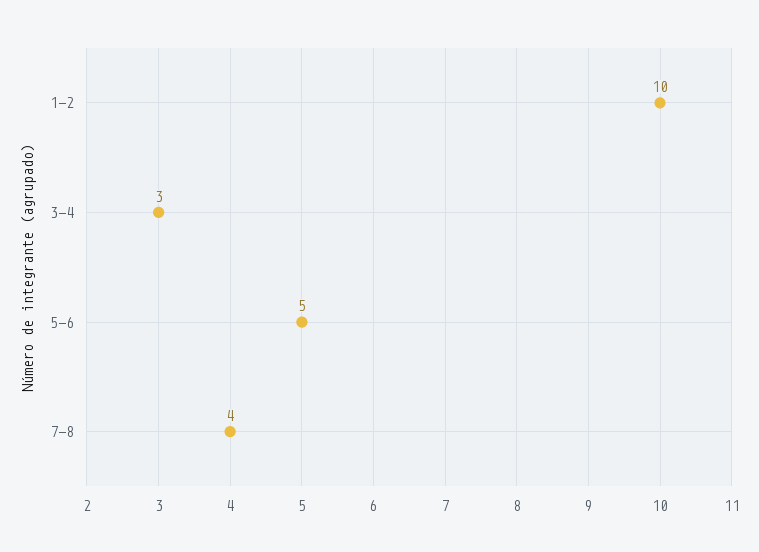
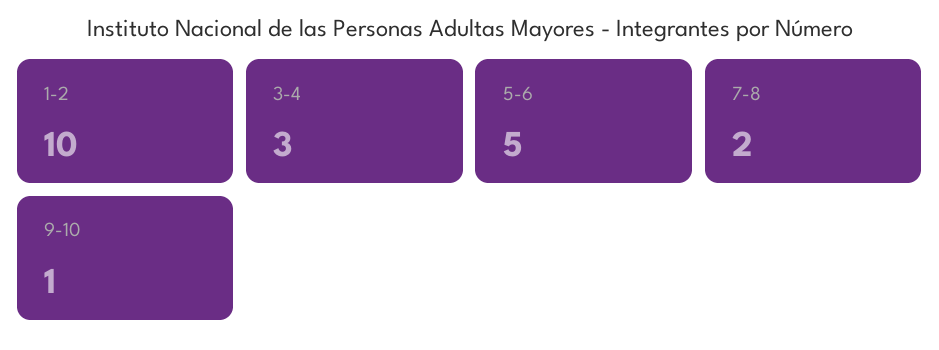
7-8: 4 -> 2
9-10: none -> 1

